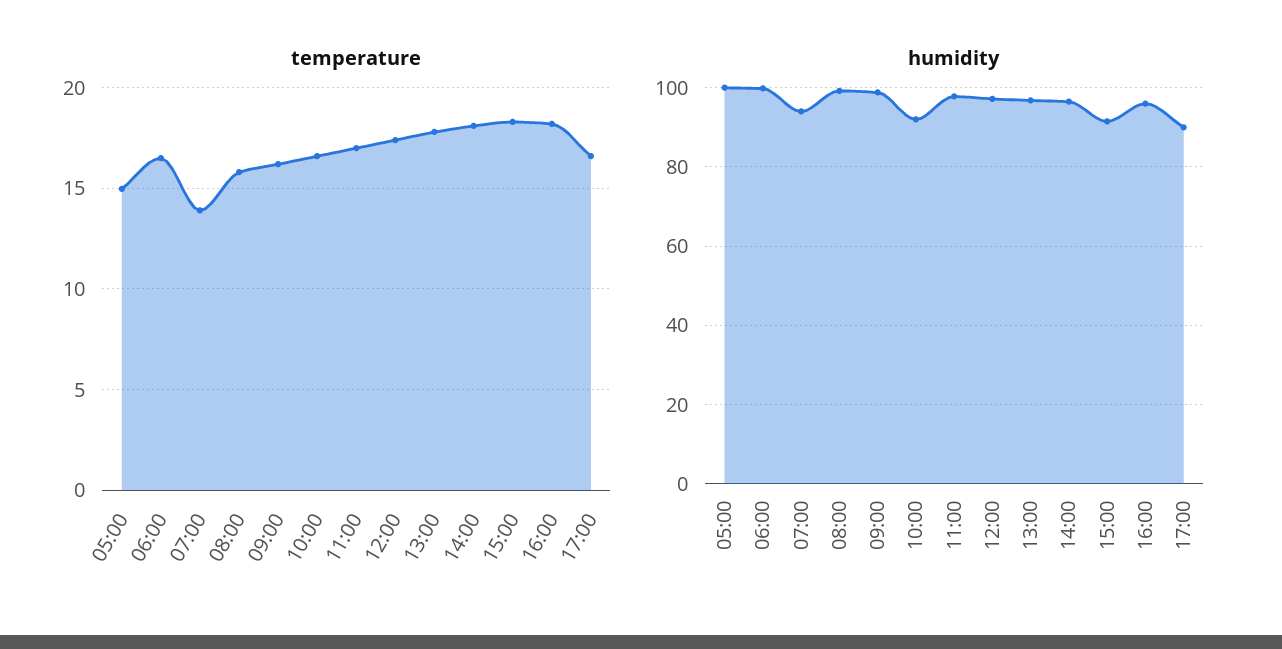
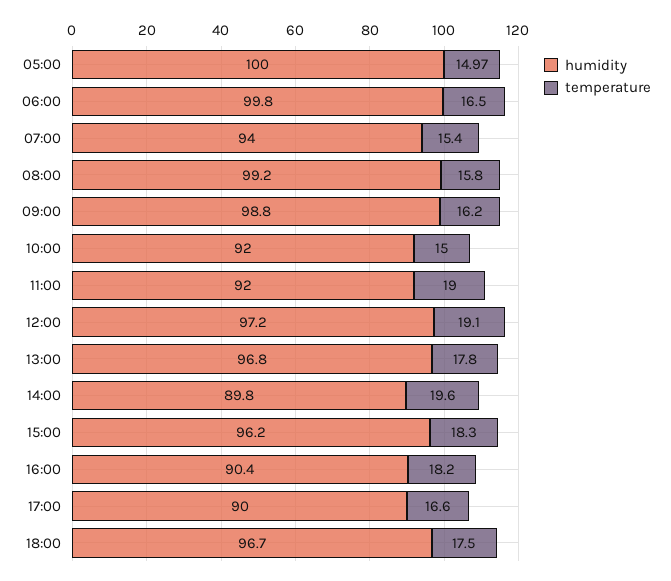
temperature, 07:00: 14 -> 15.4
temperature, 10:00: 16.5 -> 15
temperature, 11:00: 17 -> 19
temperature, 12:00: 17.5 -> 19.1
temperature, 14:00: 18 -> 19.6
humidity, 11:00: 98 -> 92
humidity, 14:00: 96 -> 89.8
humidity, 15:00: 92 -> 96.2
humidity, 16:00: 96 -> 90.4
humidity, 18:00: none -> 96.7
temperature, 18:00: none -> 17.5

